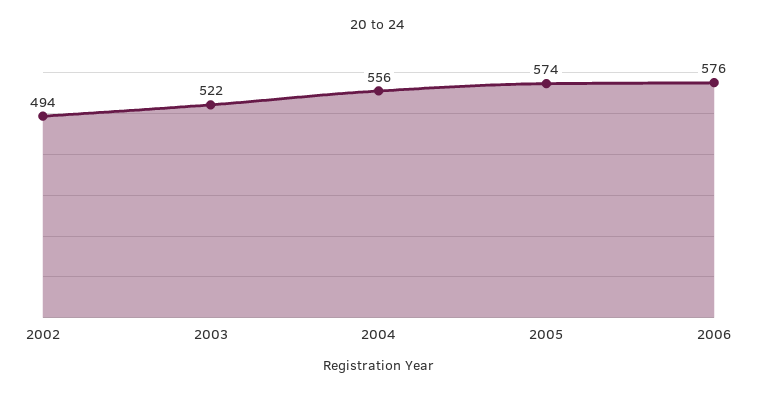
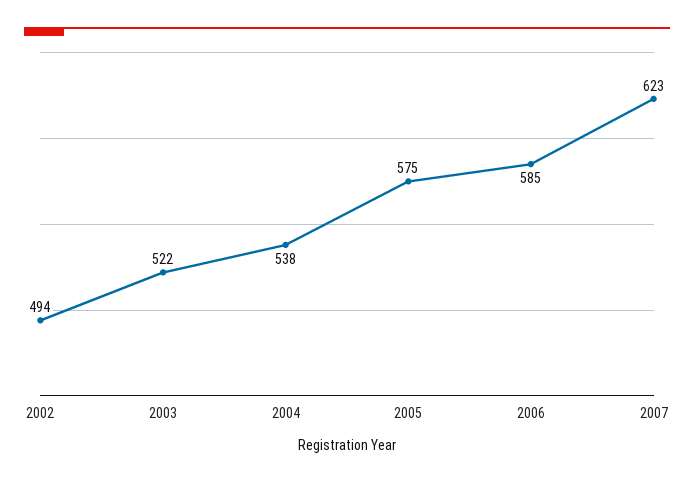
2004: 556 -> 538
2005: 574 -> 575
2006: 576 -> 585
2007: none -> 623

